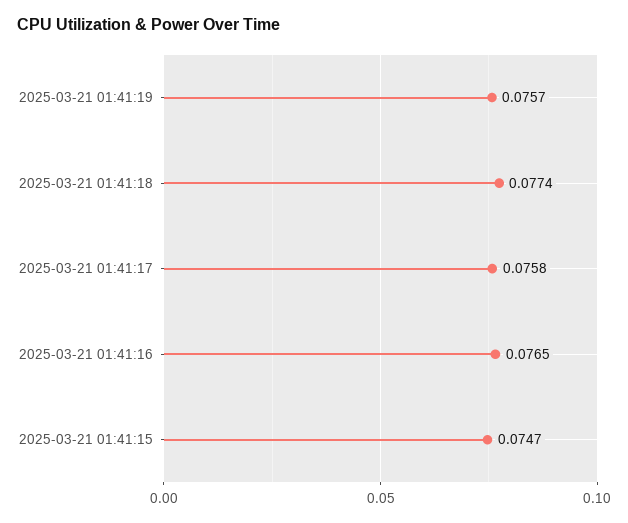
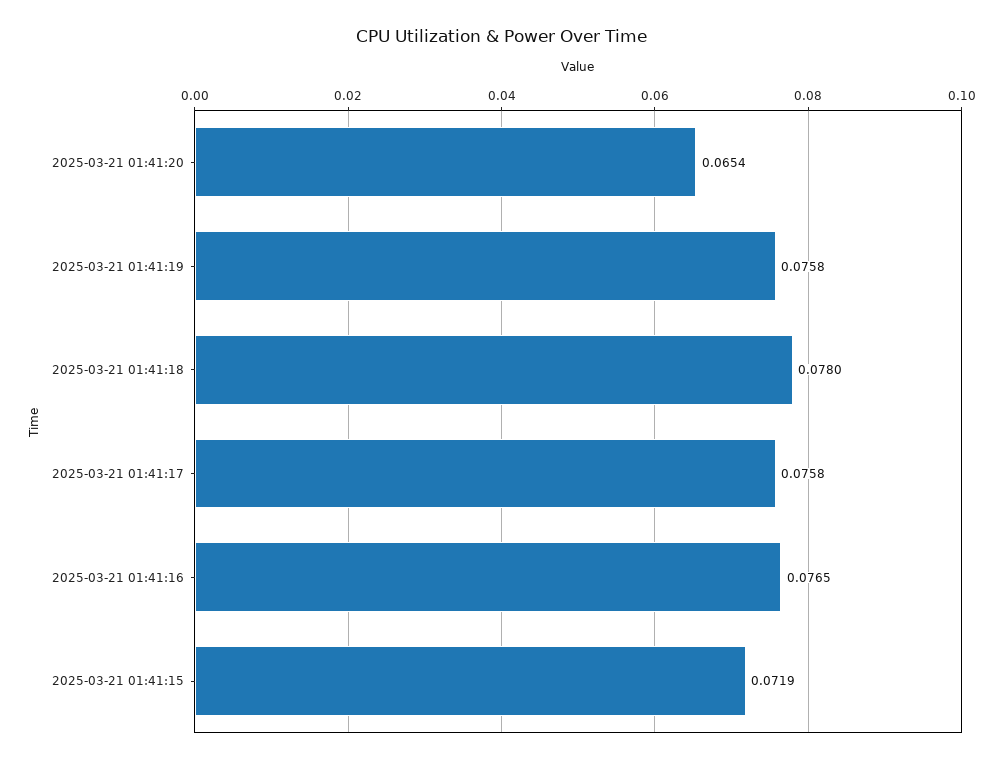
2025-03-21 01:41:19: 0.0757 -> 0.0758
2025-03-21 01:41:18: 0.0774 -> 0.078
2025-03-21 01:41:15: 0.0747 -> 0.0719
2025-03-21 01:41:20: none -> 0.0654

